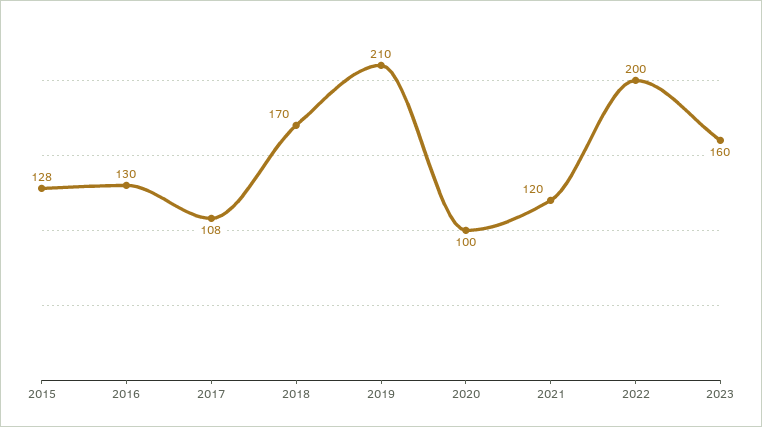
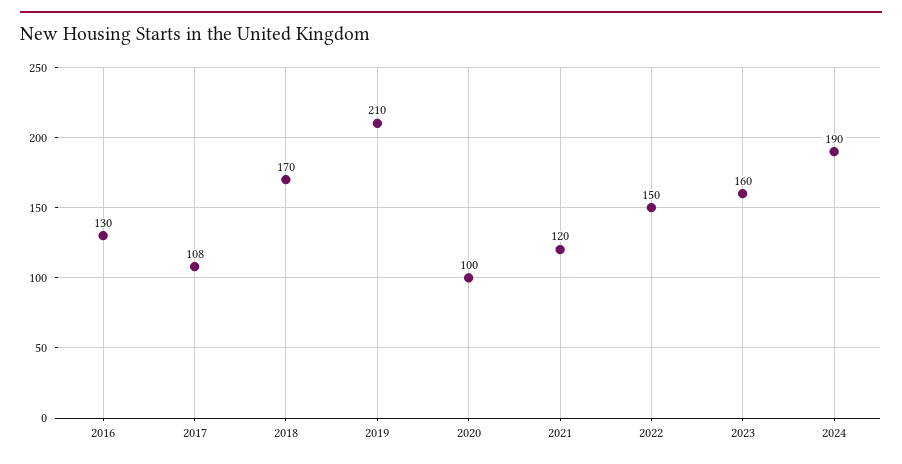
2015: 128 -> none
2022: 200 -> 150
2024: none -> 190

